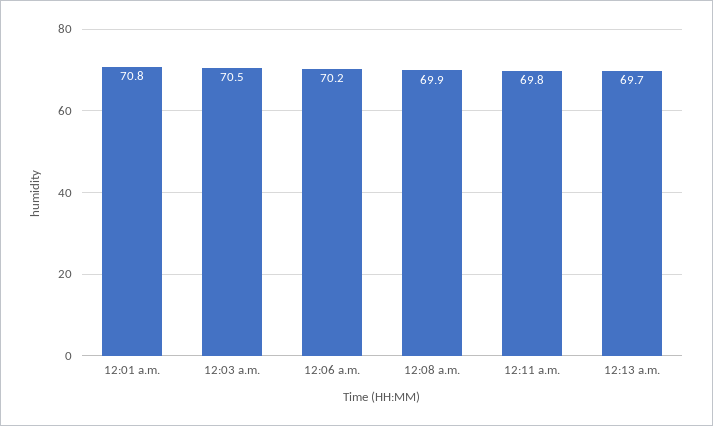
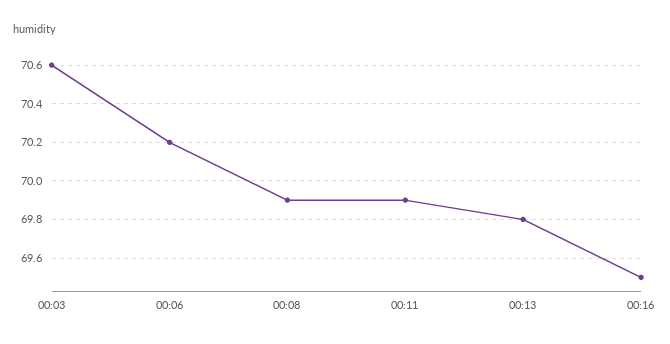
12:01 a.m.: 70.8 -> none
12:03 a.m.: 70.5 -> 70.6
12:11 a.m.: 69.8 -> 69.9
12:13 a.m.: 69.7 -> 69.8
00:16: none -> 69.5

